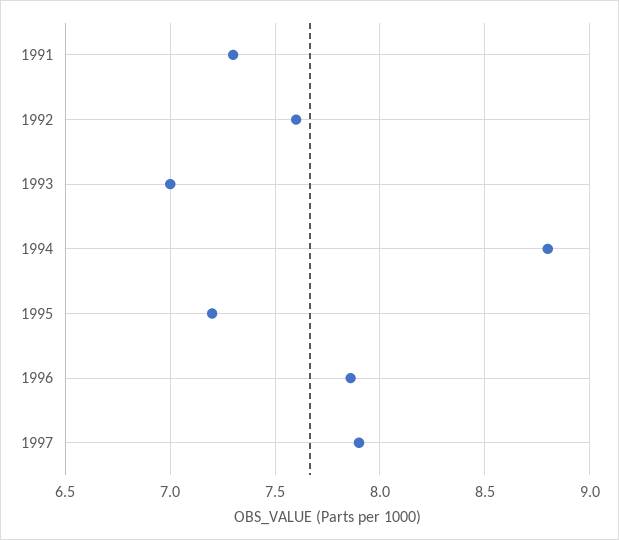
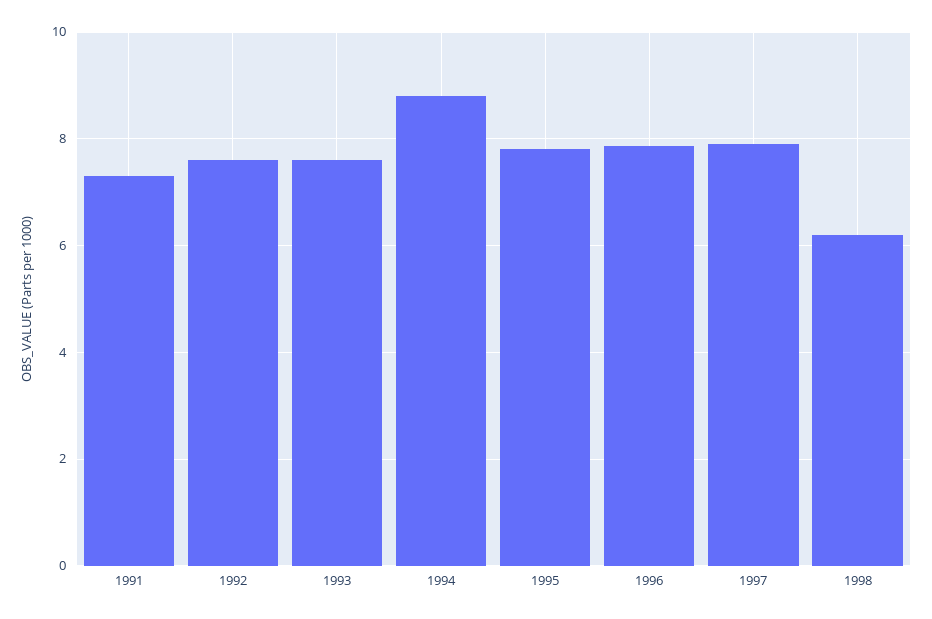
1993: 7 -> 7.6
1995: 7.2 -> 7.8
1998: none -> 6.2

